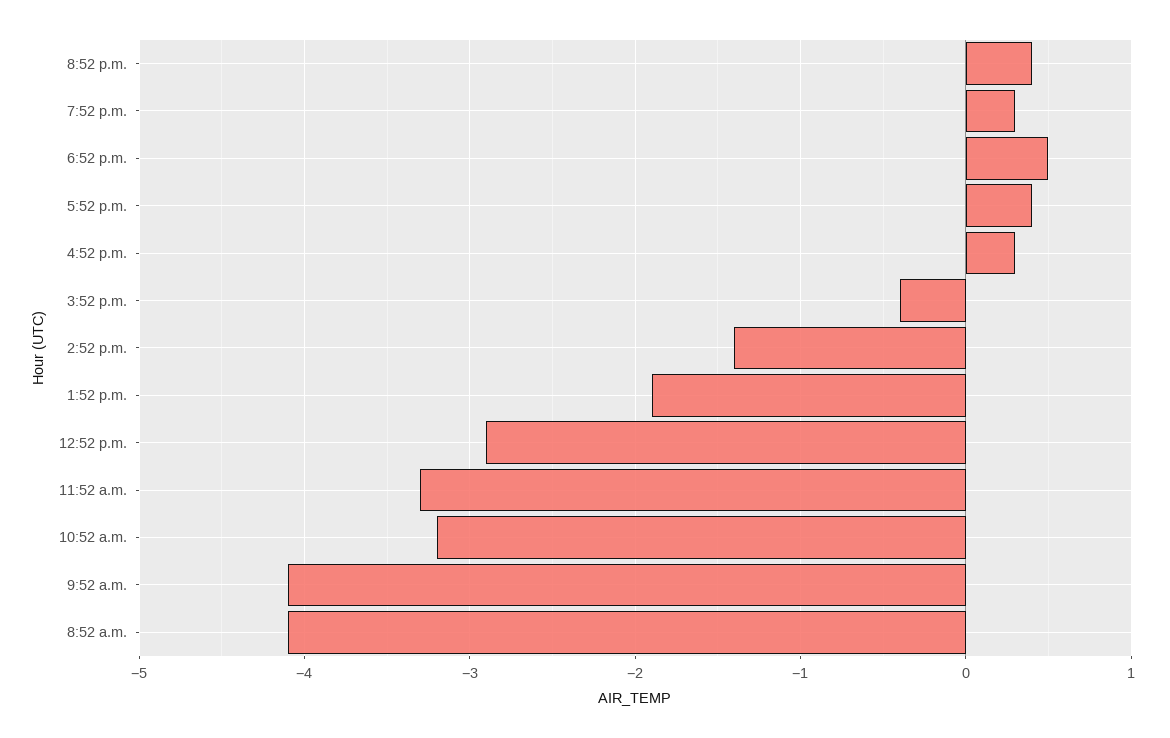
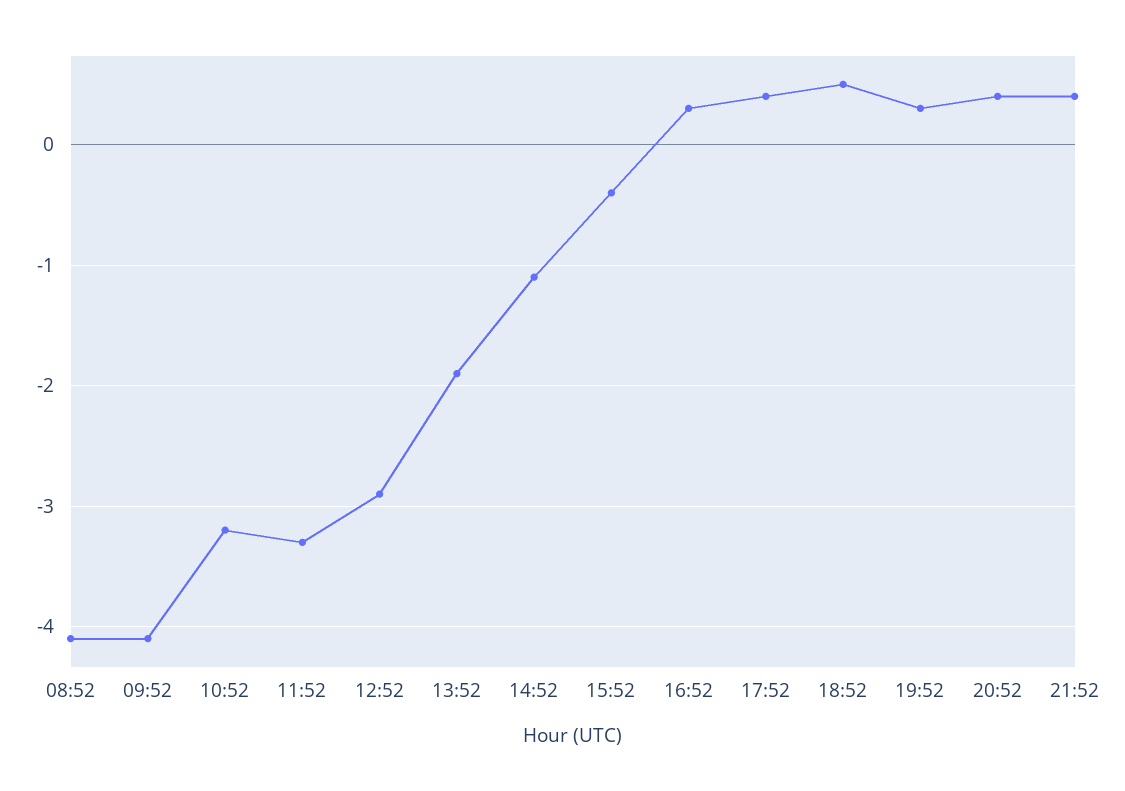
2:52 p.m.: -1.4 -> -1.1
21:52: none -> 0.4

